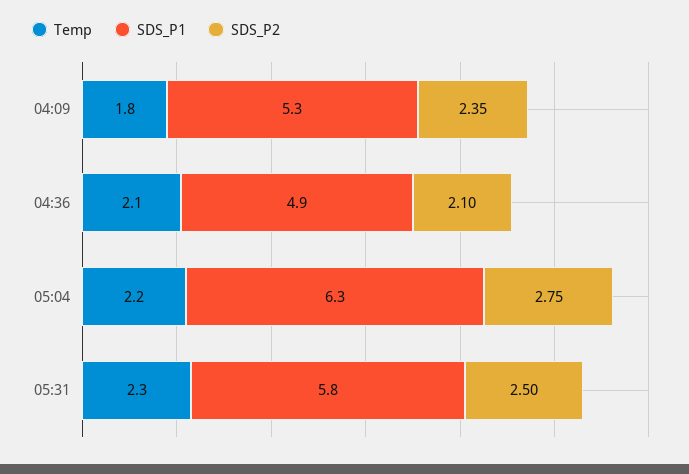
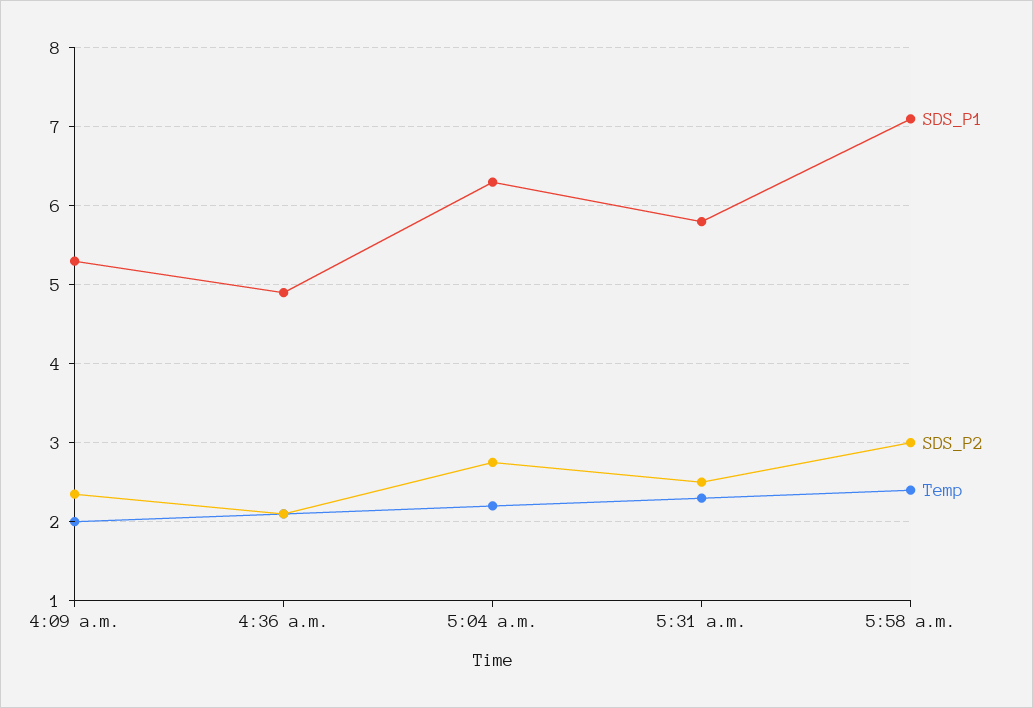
Temp, 04:09: 1.8 -> 2
SDS_P1, 5:58 a.m.: none -> 7.1
SDS_P2, 5:58 a.m.: none -> 3
Temp, 5:58 a.m.: none -> 2.4

